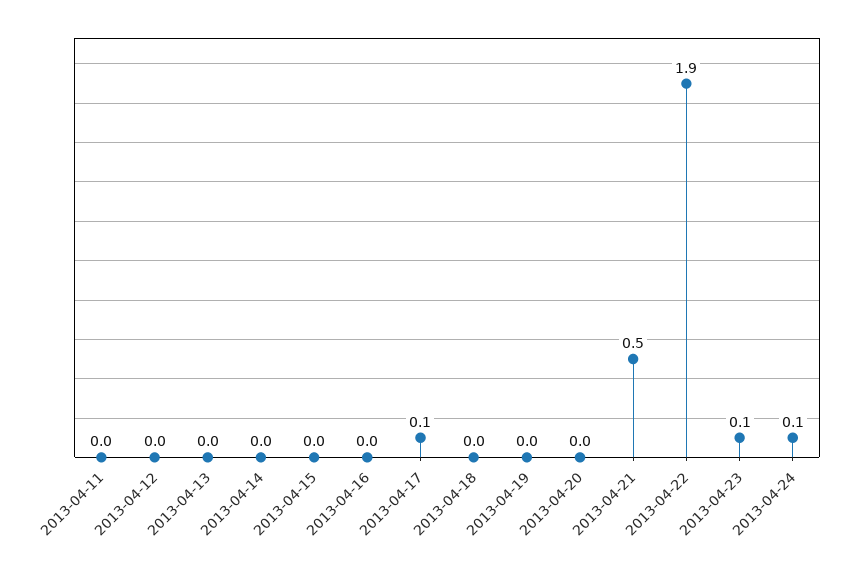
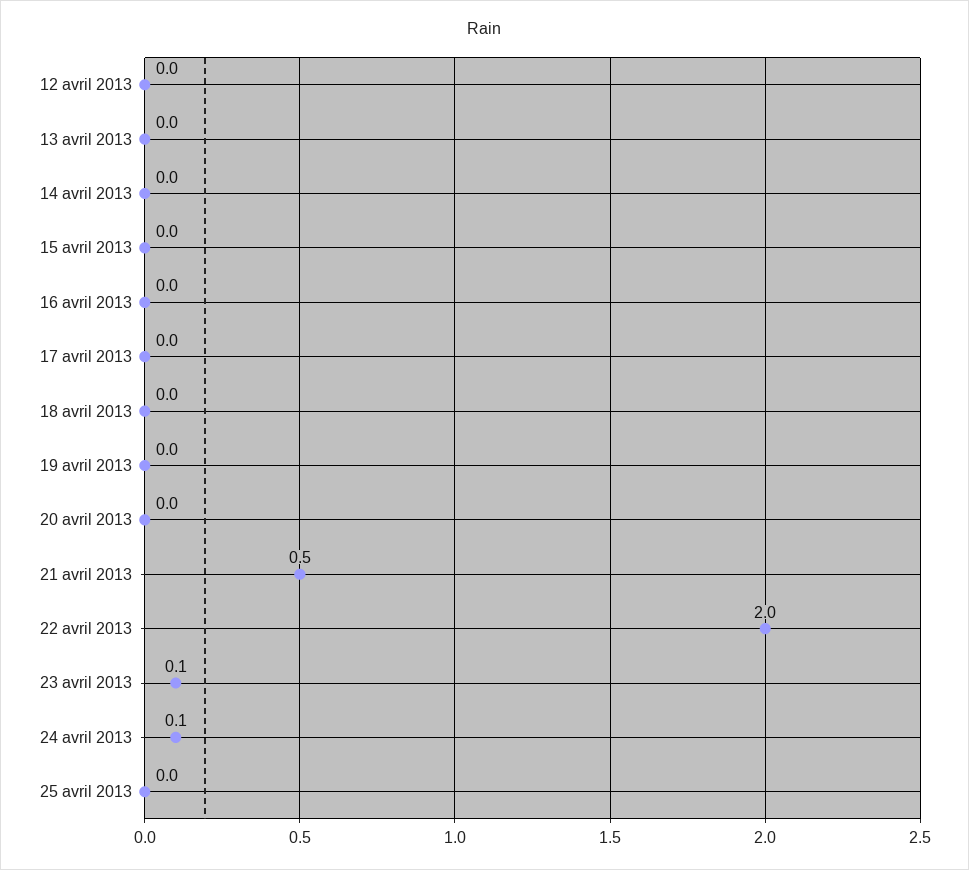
2013-04-11: 0 -> none
2013-04-17: 0.1 -> 0
2013-04-22: 1.9 -> 2
25 avril 2013: none -> 0

